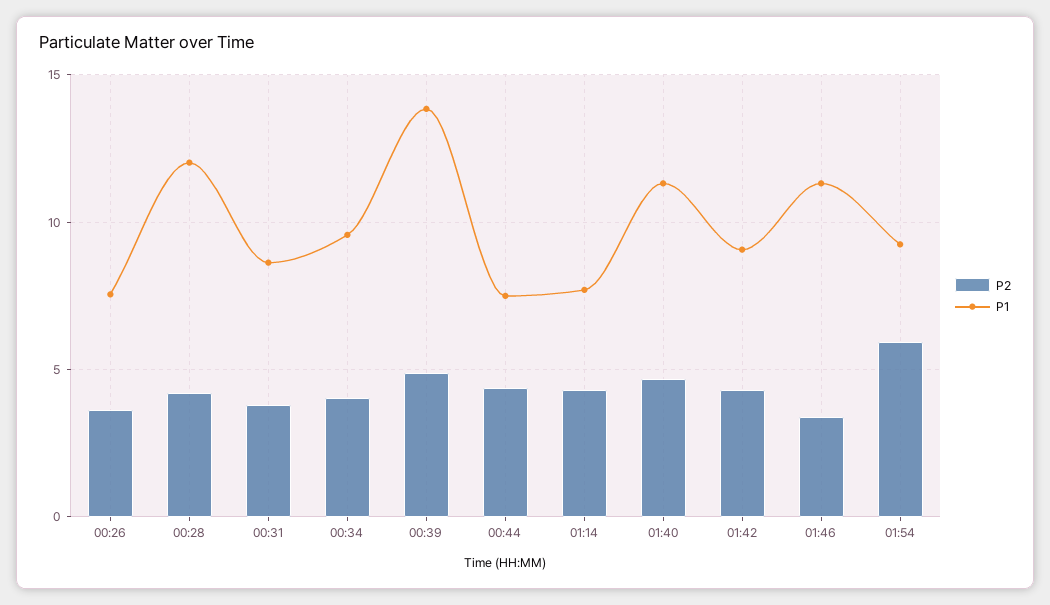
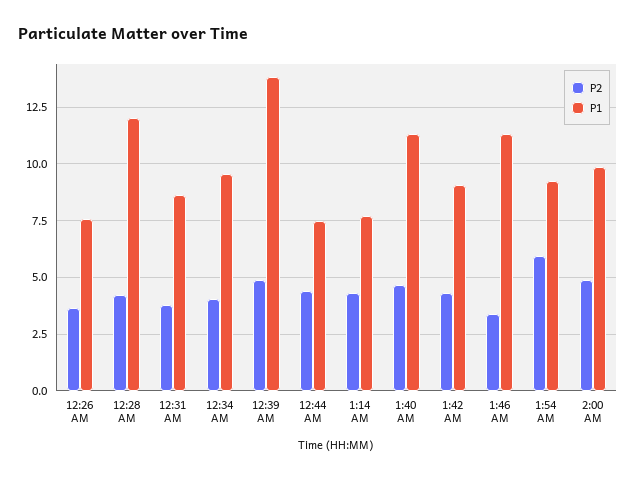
P2, 2:00 AM: none -> 5
P1, 2:00 AM: none -> 10

